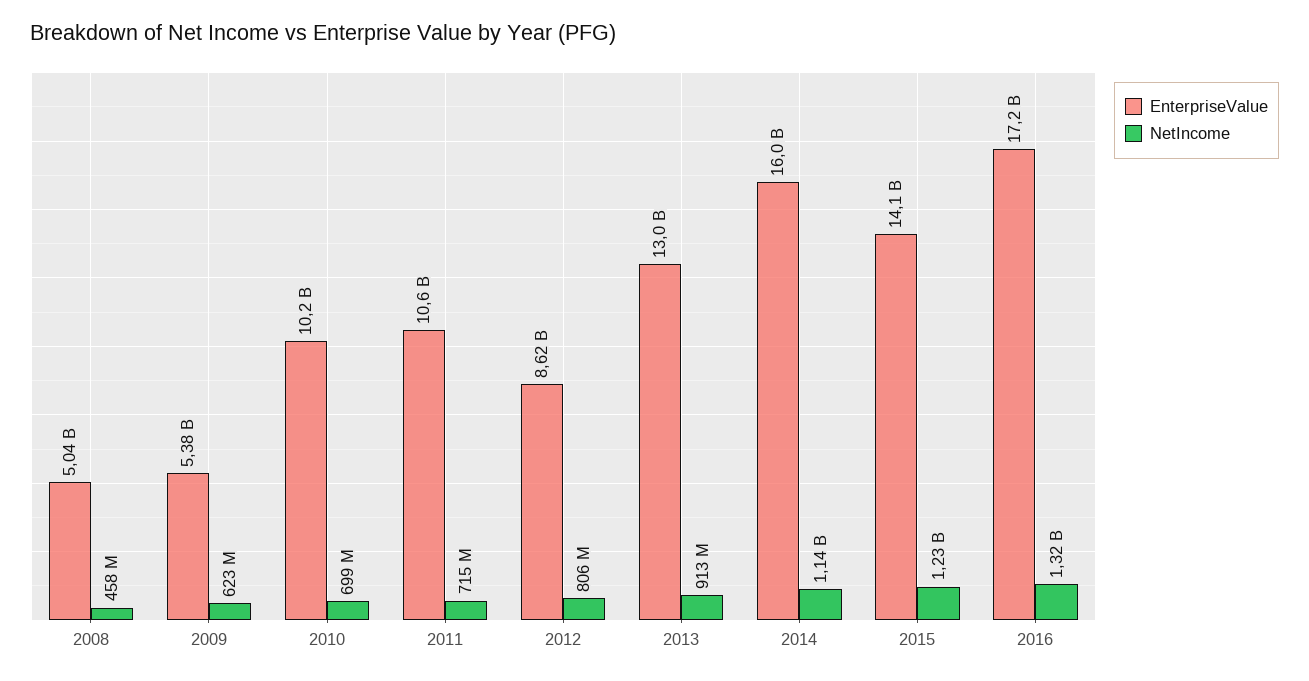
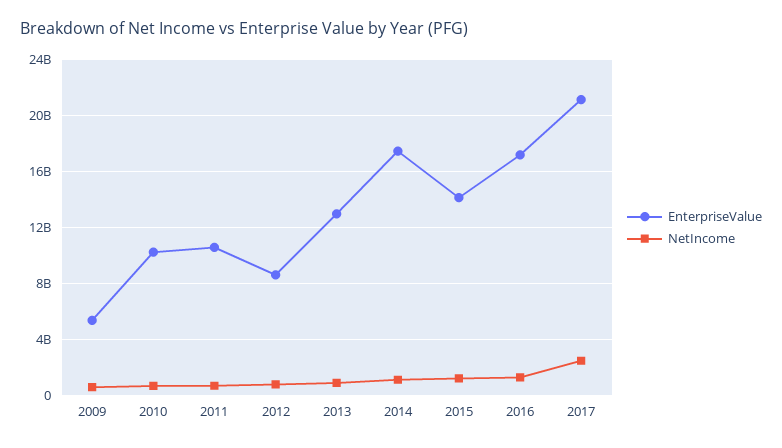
EnterpriseValue, 2008: 5040000000 -> none
NetIncome, 2008: 458000000 -> none
EnterpriseValue, 2014: 16000000000 -> 17500000000
EnterpriseValue, 2017: none -> 21000000000
NetIncome, 2017: none -> 2500000000

